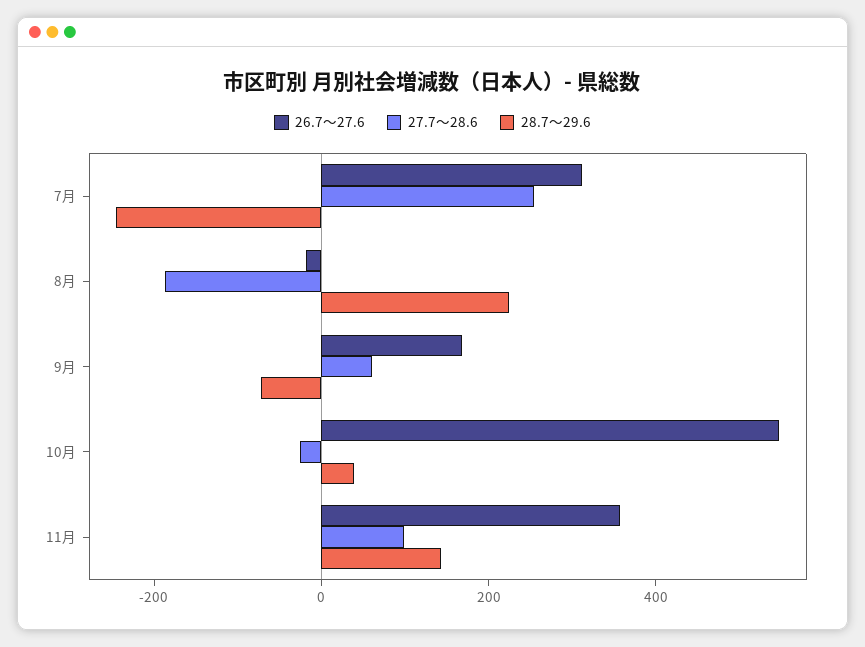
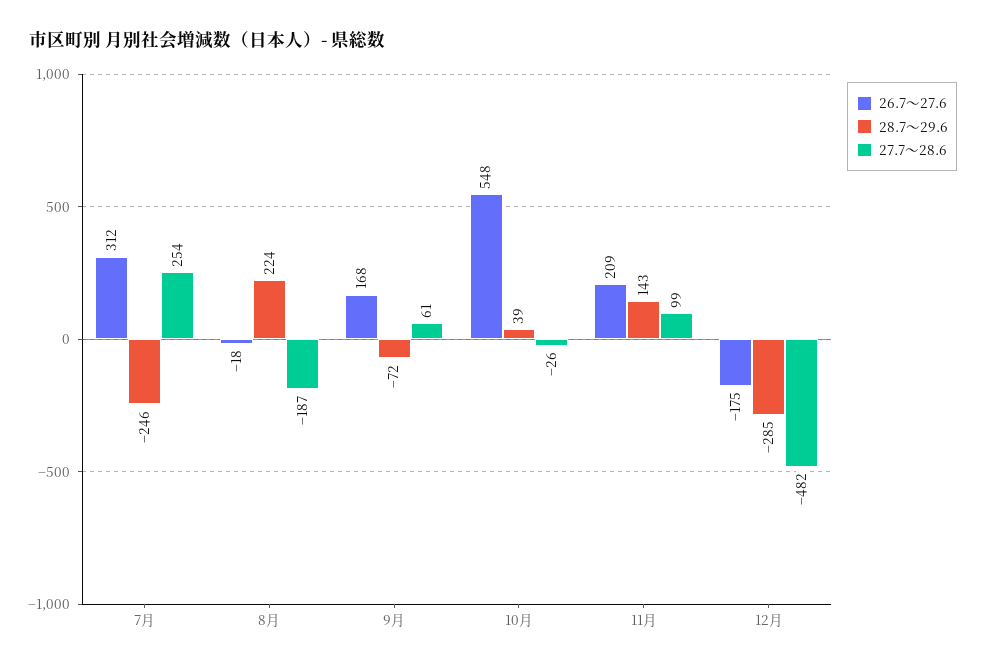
26.7～27.6, 11月: 350 -> 209
26.7～27.6, 12月: none -> -175
28.7～29.6, 12月: none -> -285
27.7～28.6, 12月: none -> -482

